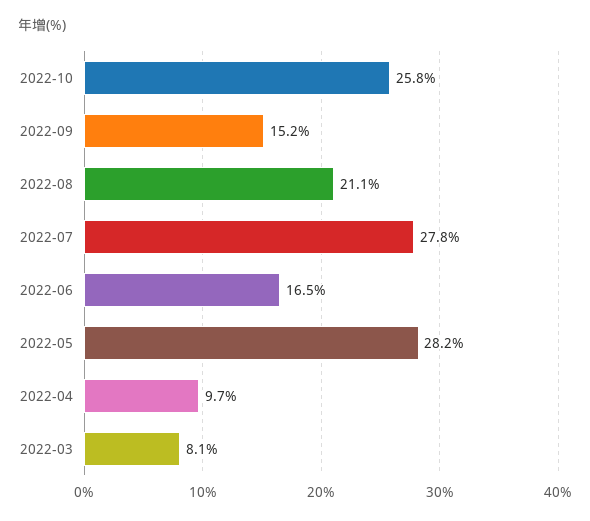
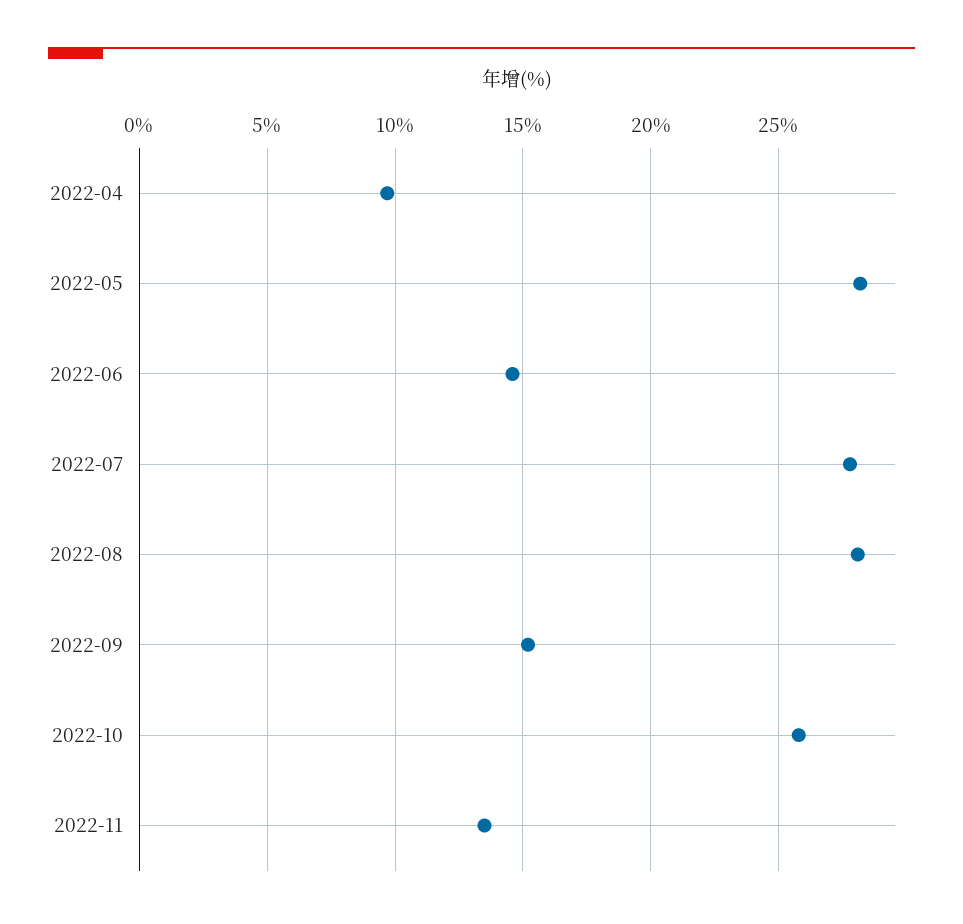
2022-08: 21.1 -> 28
2022-06: 16.5 -> 14.5
2022-03: 8.1 -> none
2022-11: none -> 13.5

